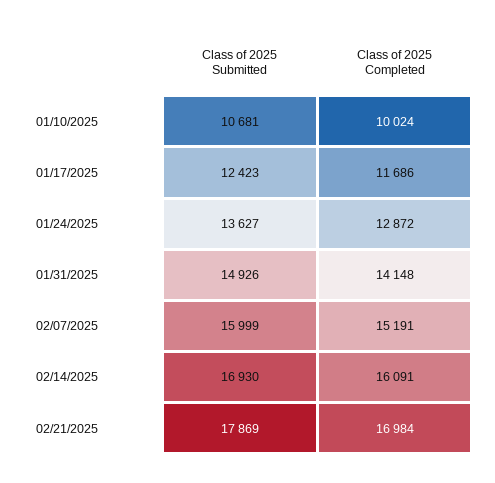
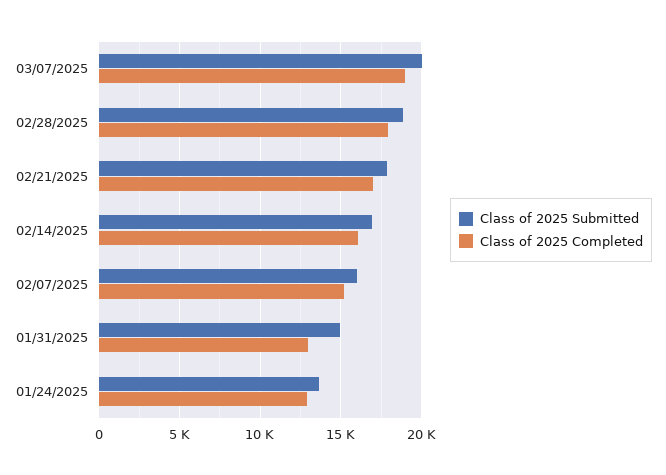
Class of 2025 Submitted, 01/10/2025: 10681 -> none
Class of 2025 Completed, 01/10/2025: 10024 -> none
Class of 2025 Submitted, 01/17/2025: 12423 -> none
Class of 2025 Completed, 01/17/2025: 11686 -> none
Class of 2025 Completed, 01/31/2025: 14148 -> 13000
Class of 2025 Submitted, 03/07/2025: none -> 20000
Class of 2025 Completed, 03/07/2025: none -> 19000
Class of 2025 Submitted, 02/28/2025: none -> 19000
Class of 2025 Completed, 02/28/2025: none -> 18000

